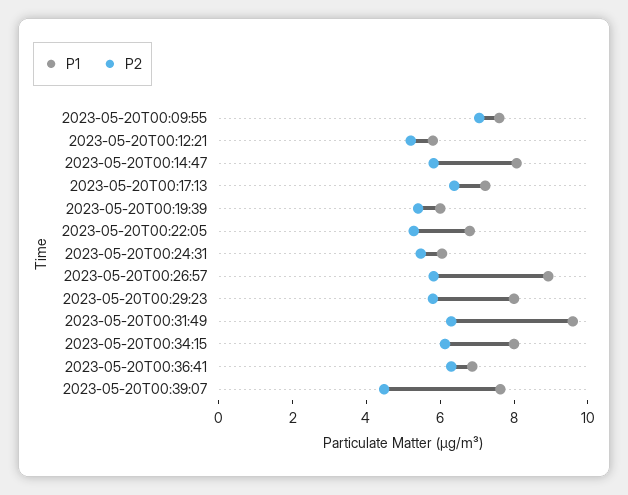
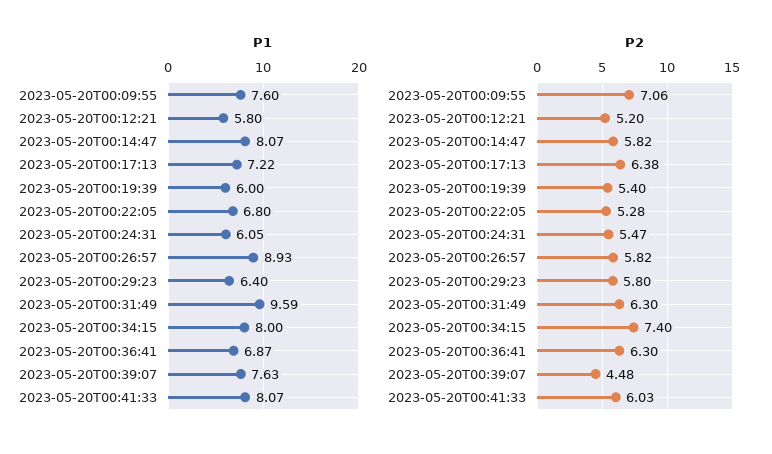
P1, 2023-05-20T00:29:23: 8 -> 6.4
P2, 2023-05-20T00:34:15: 6 -> 7.4
P1, 2023-05-20T00:41:33: none -> 8.07
P2, 2023-05-20T00:41:33: none -> 6.03

